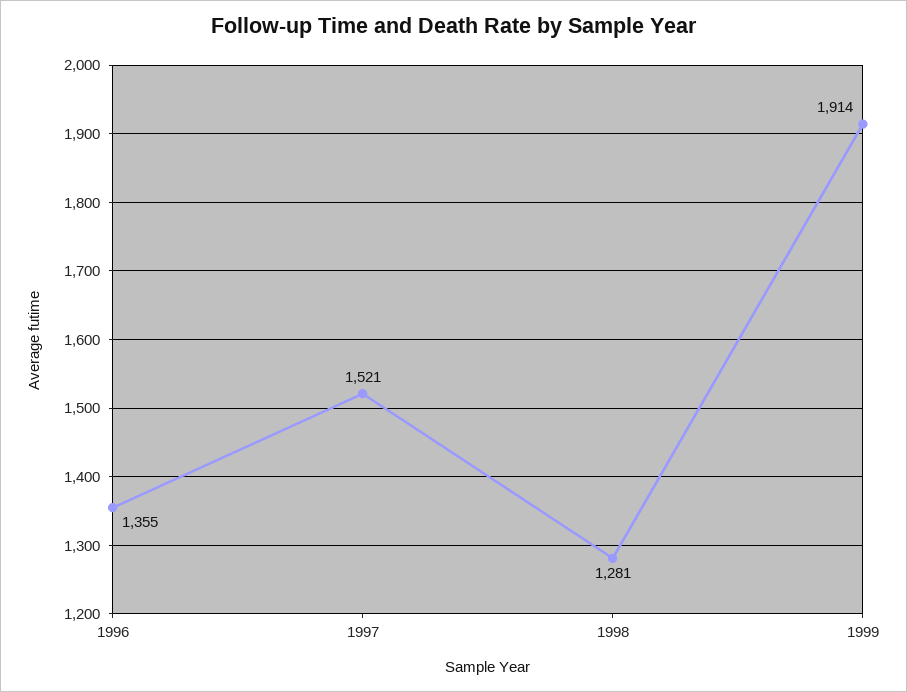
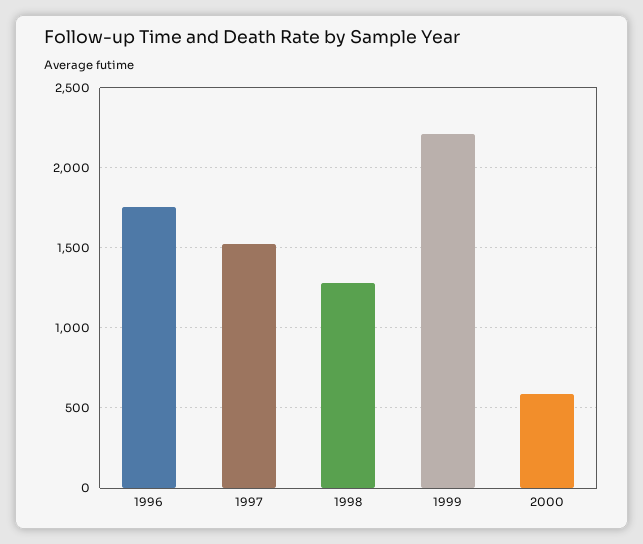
1996: 1355 -> 1750
1999: 1914 -> 2200
2000: none -> 600

